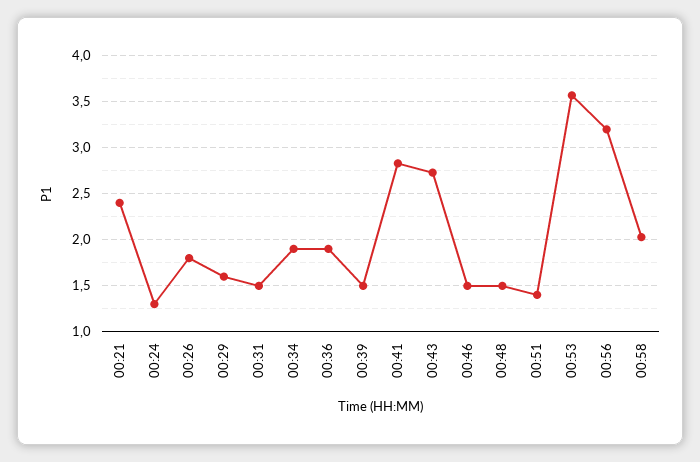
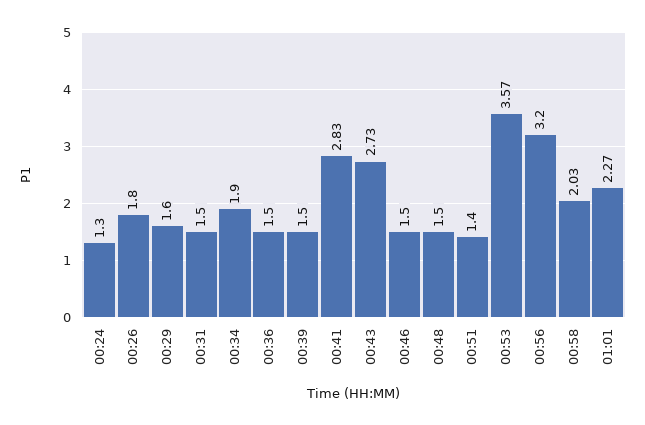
00:21: 2.4 -> none
00:36: 1.9 -> 1.5
01:01: none -> 2.27

